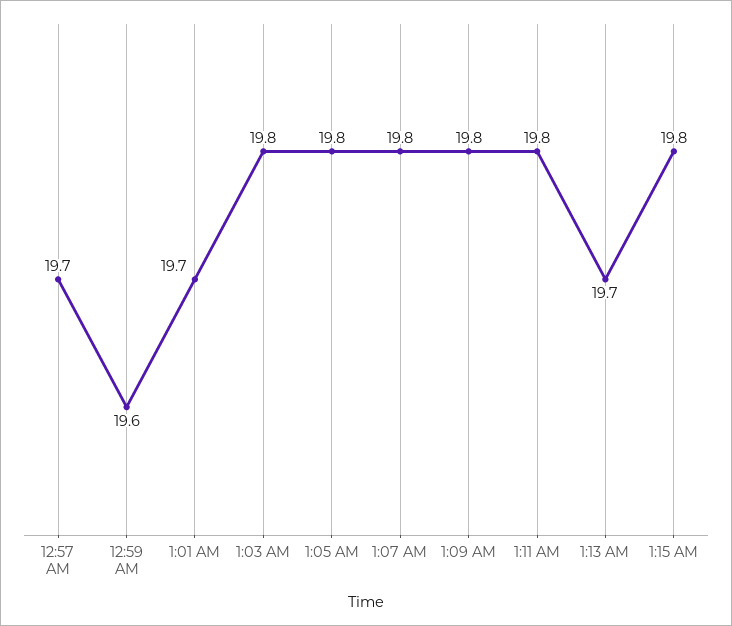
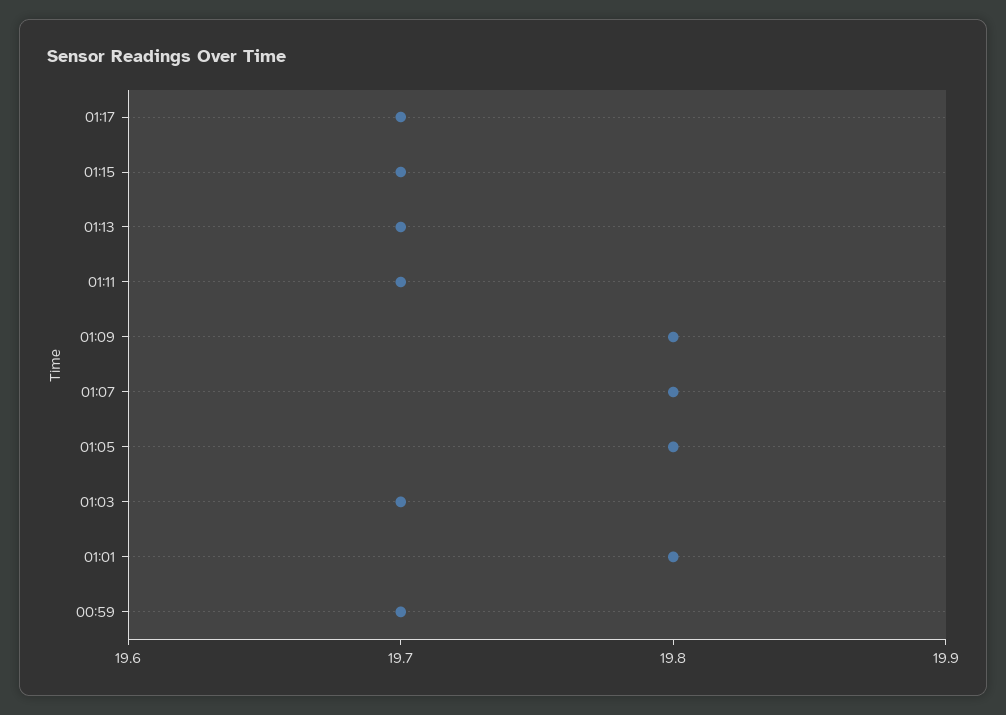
12:57 AM: 19.7 -> none
12:59 AM: 19.6 -> 19.7
1:01 AM: 19.7 -> 19.8
1:03 AM: 19.8 -> 19.7
1:11 AM: 19.8 -> 19.7
1:15 AM: 19.8 -> 19.7
01:17: none -> 19.7

